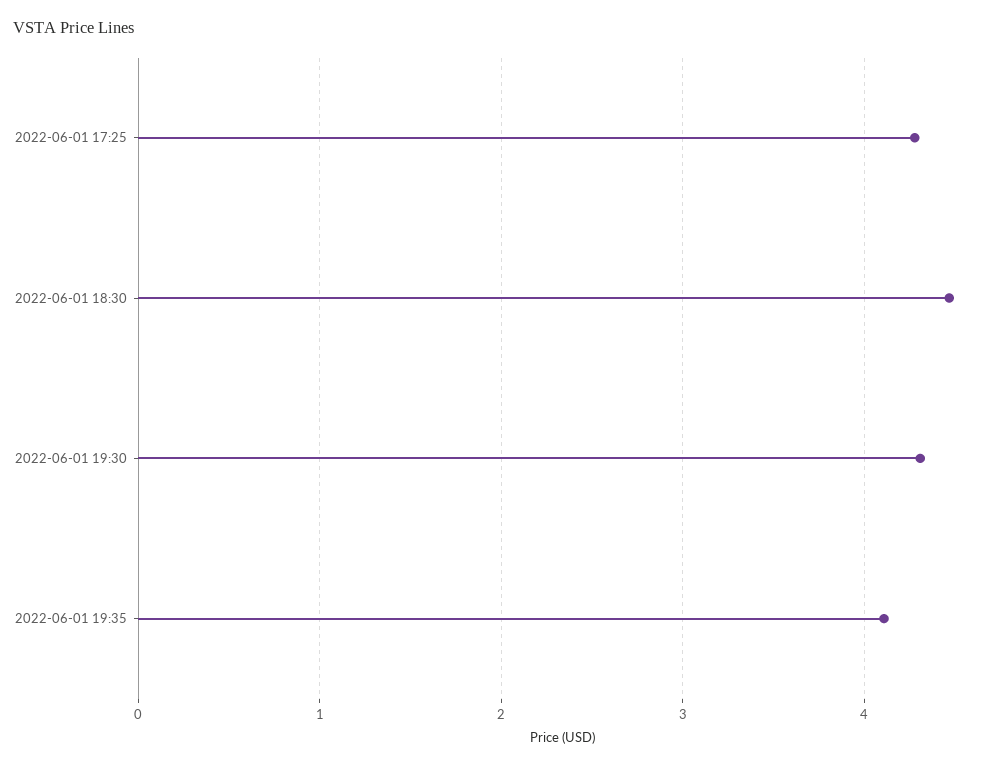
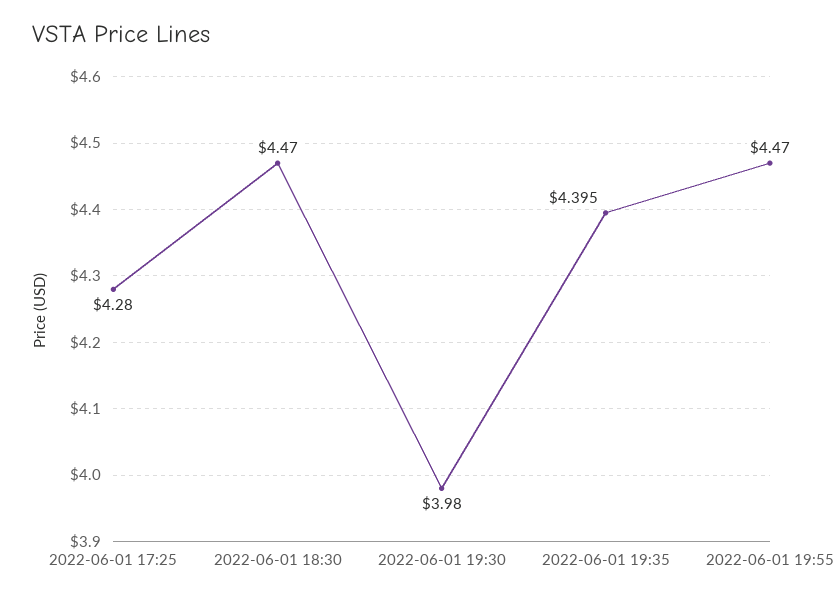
2022-06-01 19:30: 4.3 -> 3.98
2022-06-01 19:35: 4.1 -> 4.395
2022-06-01 19:55: none -> 4.47

